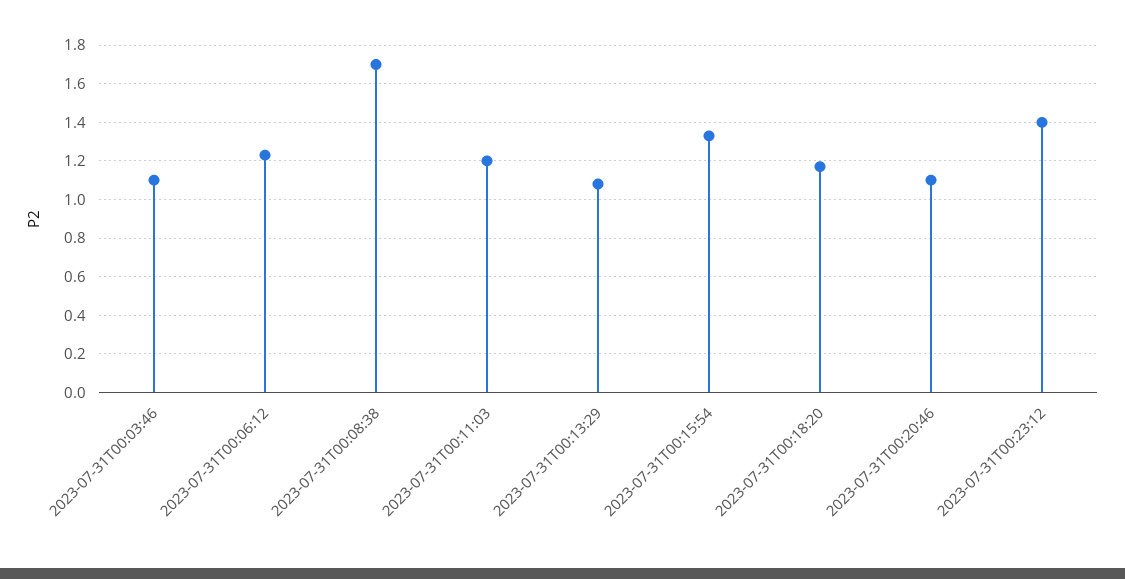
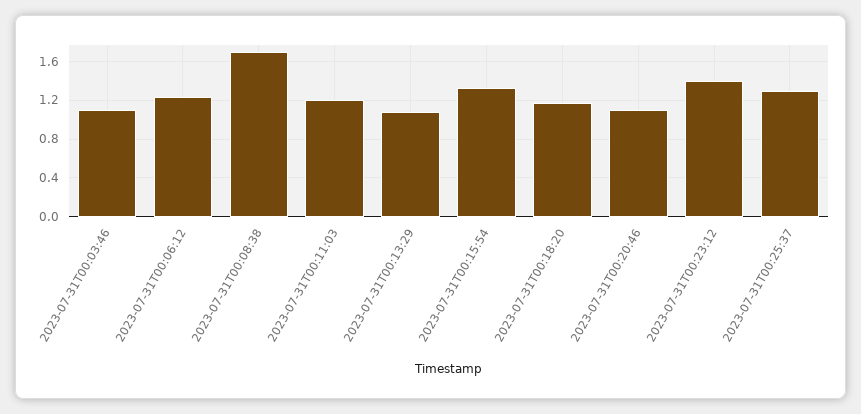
2023-07-31T00:25:37: none -> 1.3

